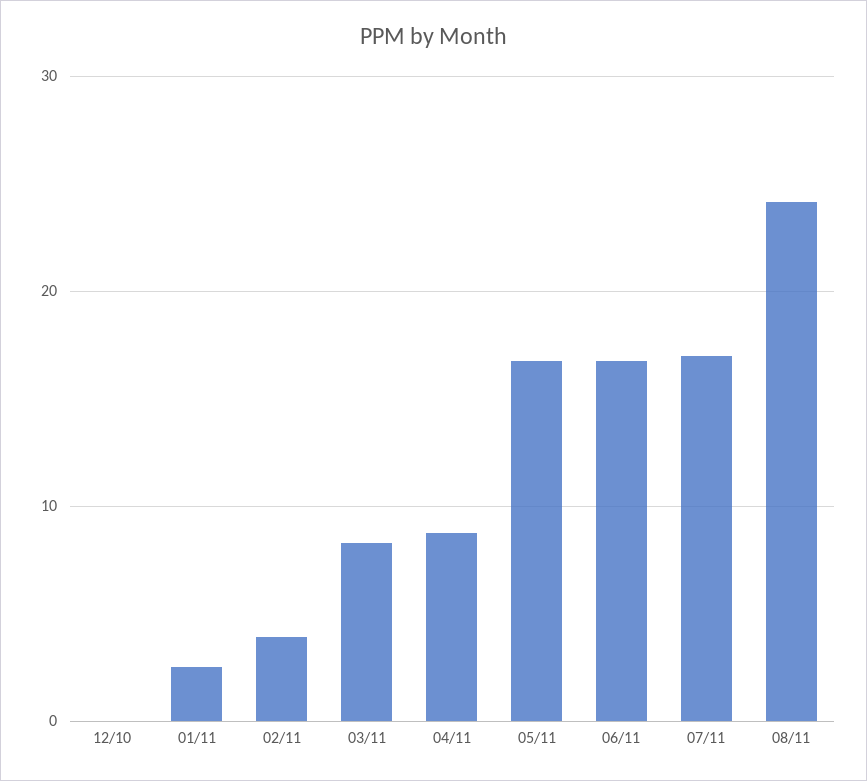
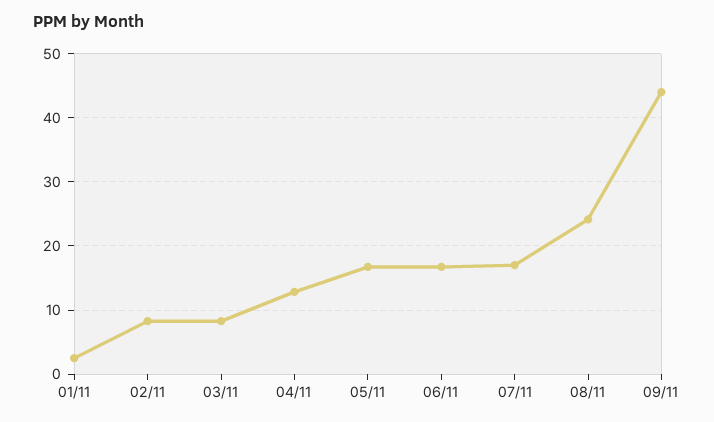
12/10: 0 -> none
02/11: 4 -> 8
04/11: 9 -> 13
09/11: none -> 44

